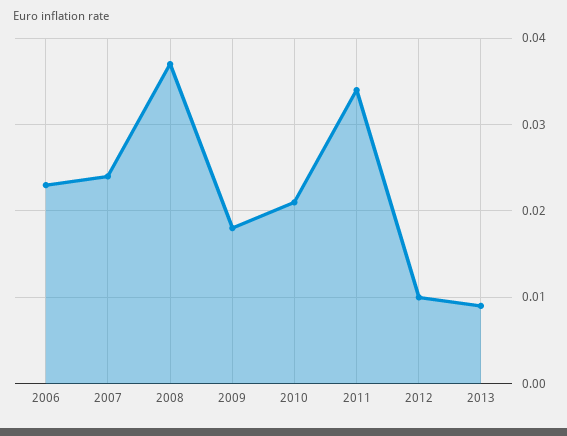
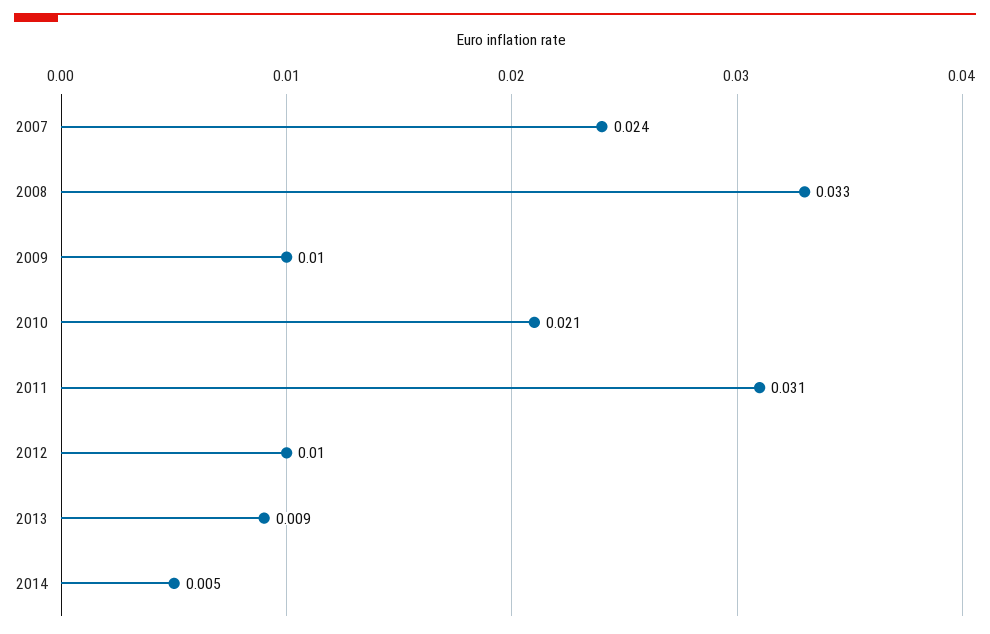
2006: 0.023 -> none
2008: 0.037 -> 0.033
2009: 0.018 -> 0.01
2011: 0.034 -> 0.031
2014: none -> 0.005

